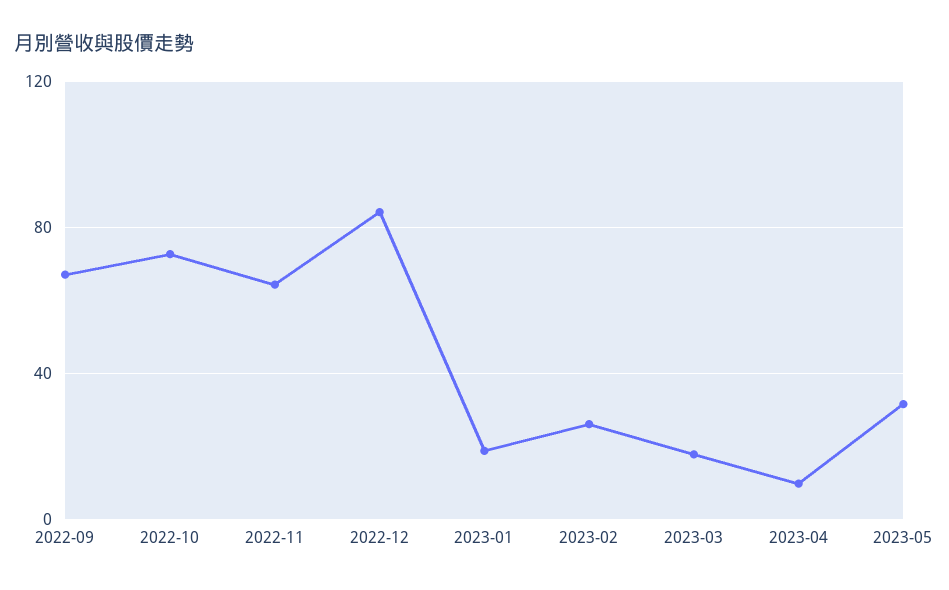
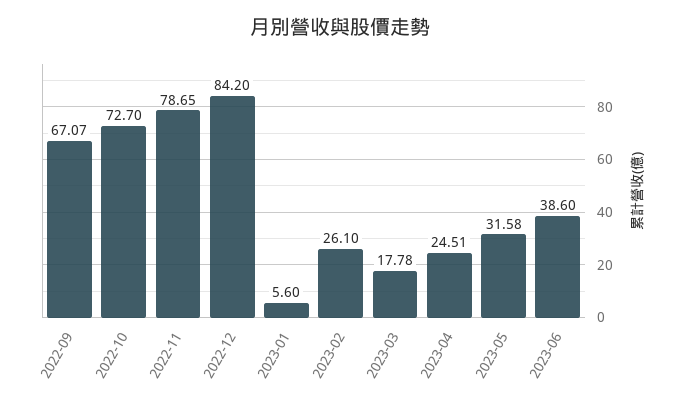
2022-11: 65 -> 78.65
2023-01: 20 -> 5.6
2023-04: 10 -> 24.51
2023-06: none -> 38.6

